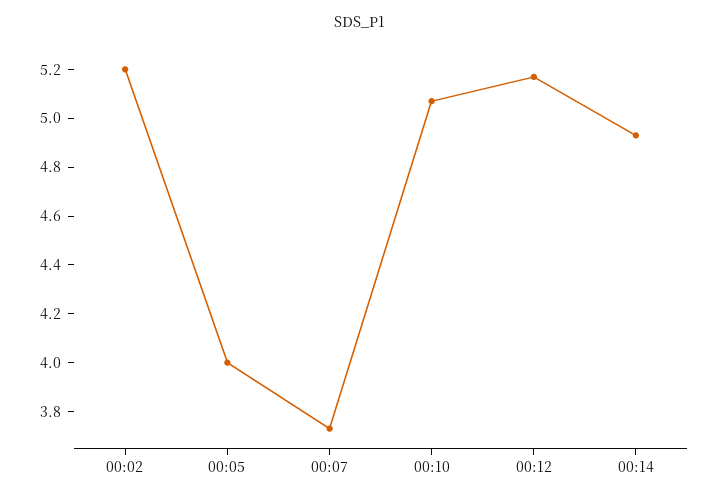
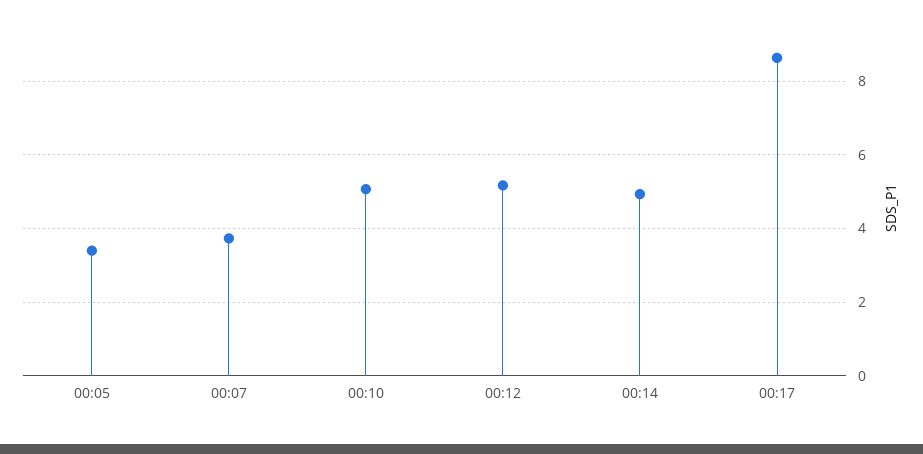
00:02: 5.2 -> none
00:05: 4 -> 3.4
00:17: none -> 8.6

